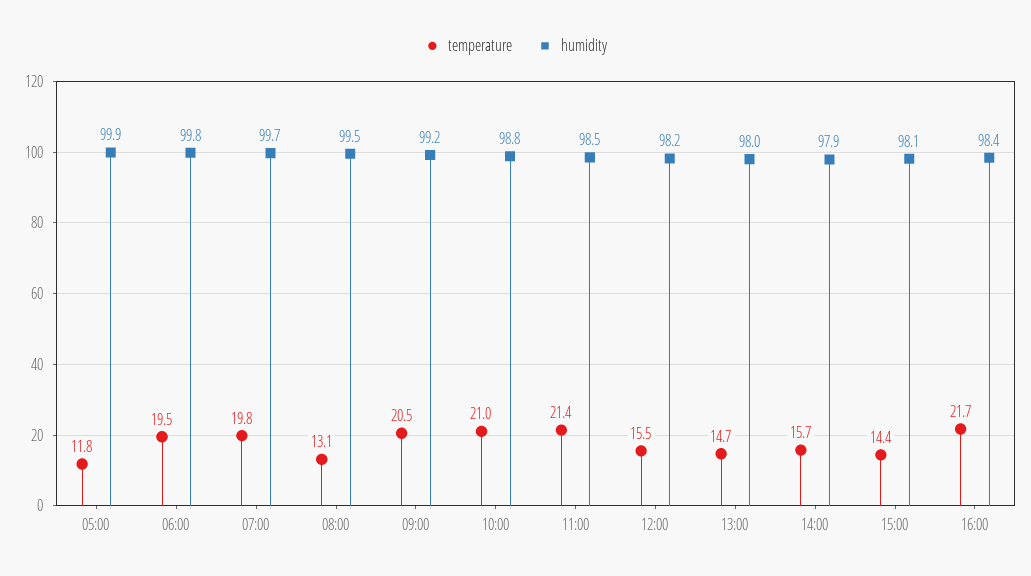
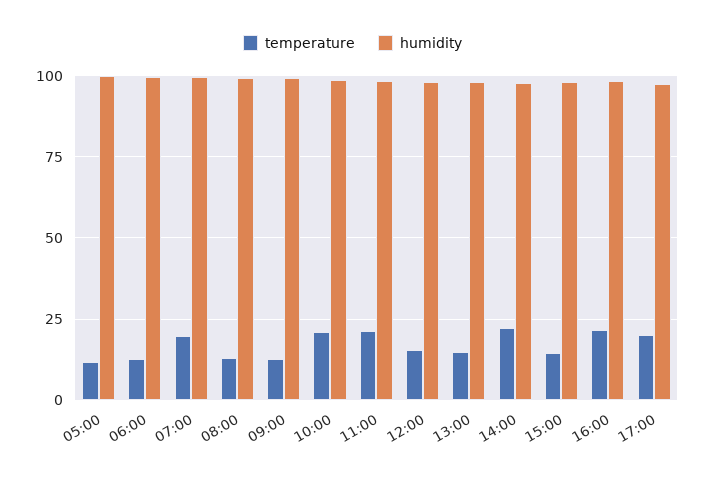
temperature, 06:00: 19.5 -> 12.5
temperature, 09:00: 20.5 -> 12.5
temperature, 14:00: 15.7 -> 22.5
temperature, 17:00: none -> 20
humidity, 17:00: none -> 97.5

